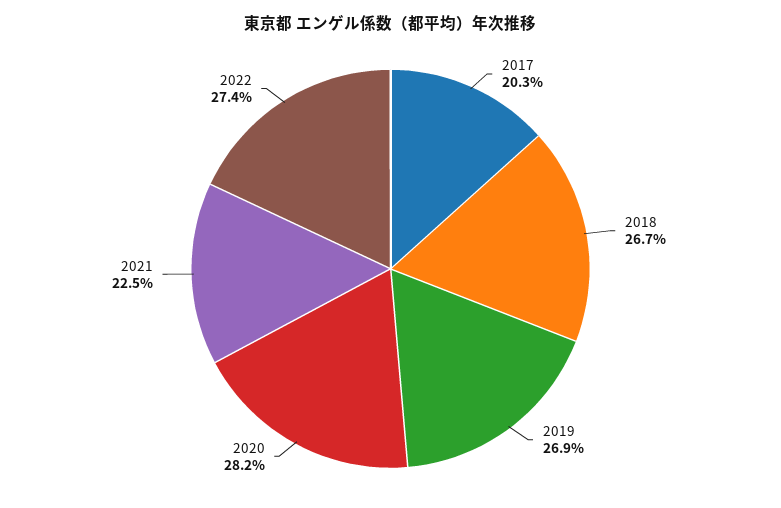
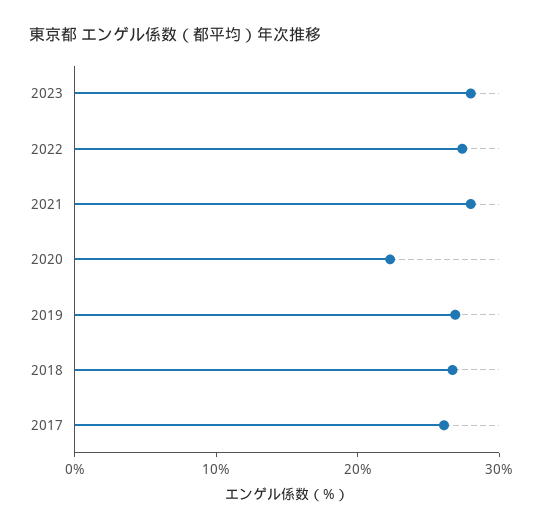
2017: 20.3 -> 26
2020: 28.2 -> 22
2021: 22.5 -> 28
2023: none -> 28

